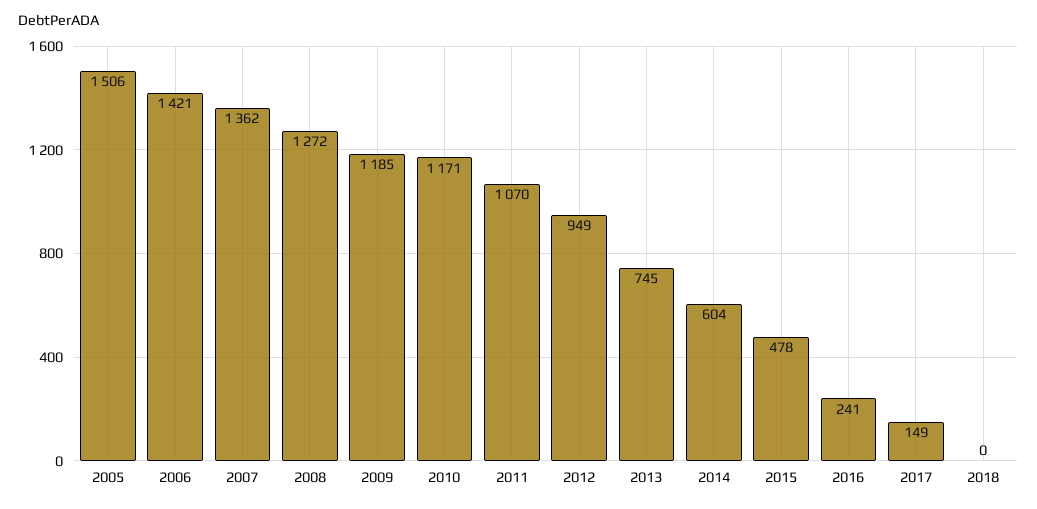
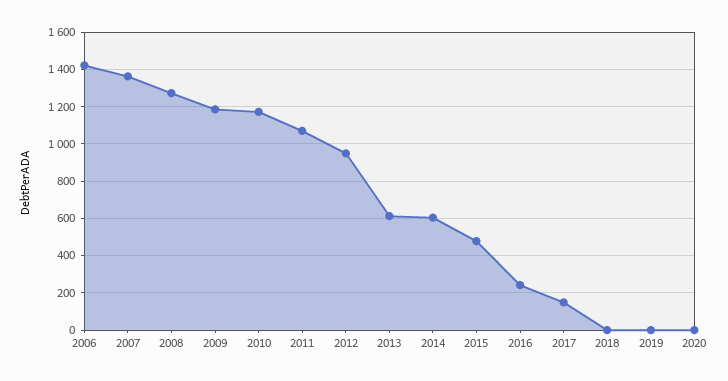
2005: 1506 -> none
2013: 745 -> 600
2019: none -> 0
2020: none -> 0

